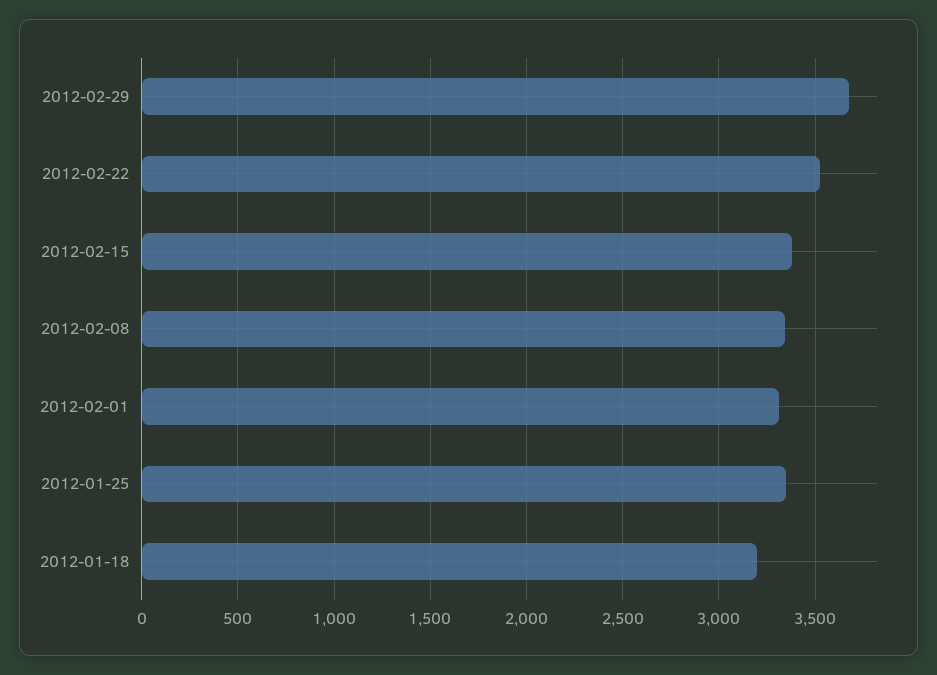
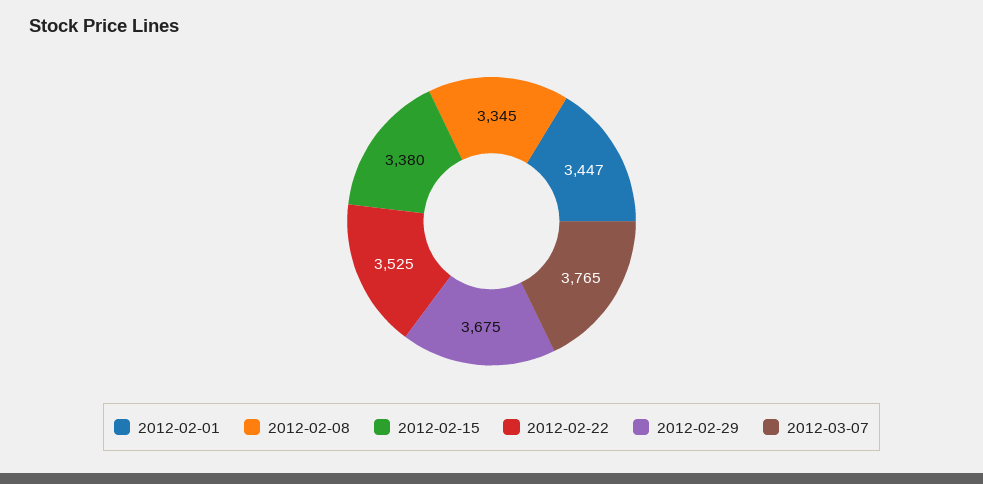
2012-02-01: 3300 -> 3447
2012-01-25: 3350 -> none
2012-01-18: 3200 -> none
2012-03-07: none -> 3765

